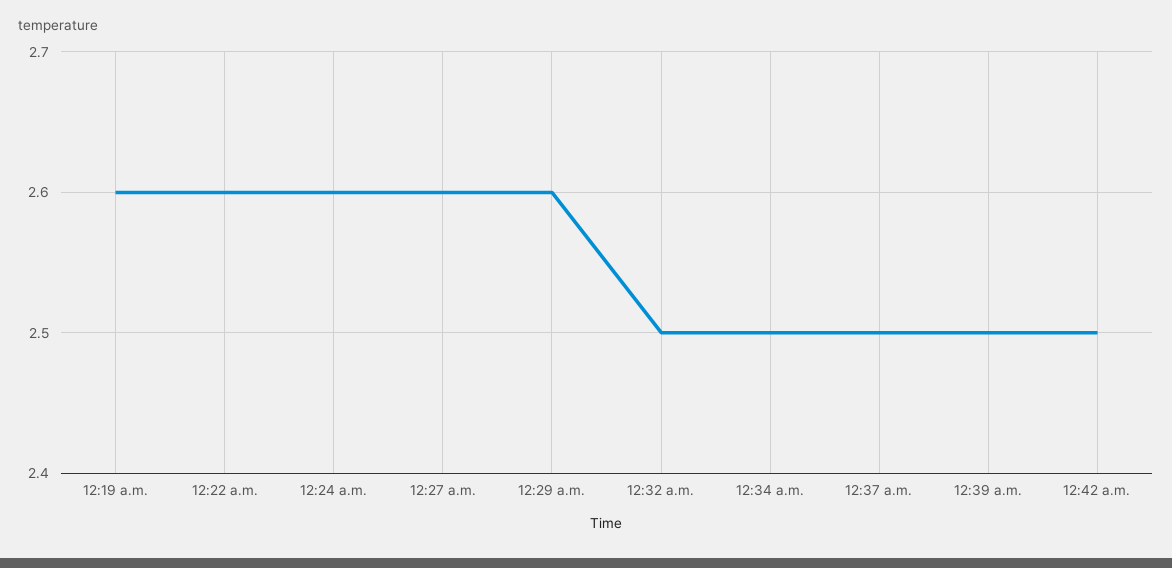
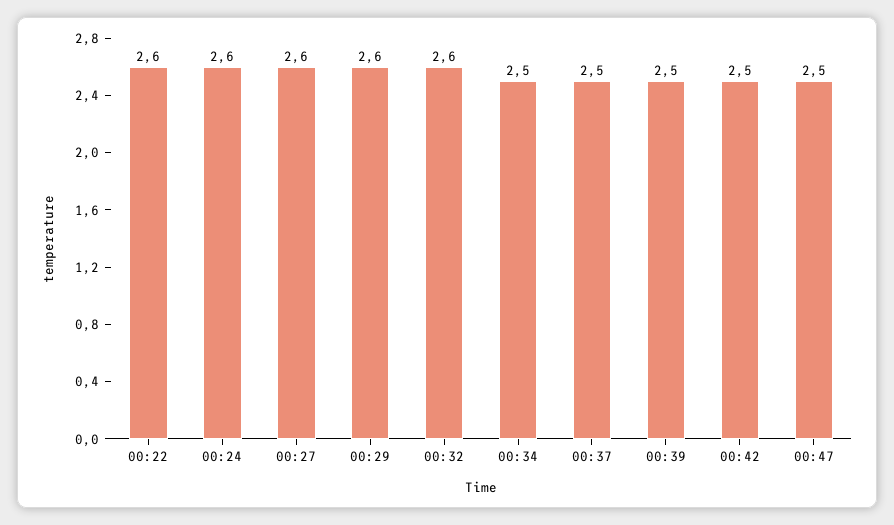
12:19 a.m.: 2.6 -> none
12:32 a.m.: 2.5 -> 2.6
00:47: none -> 2.5

